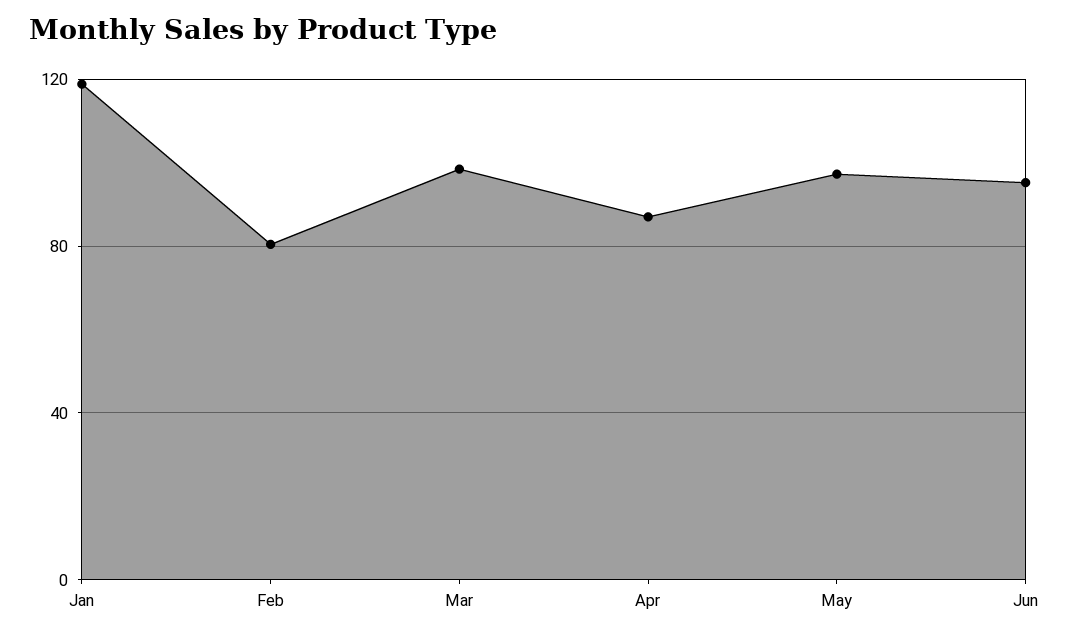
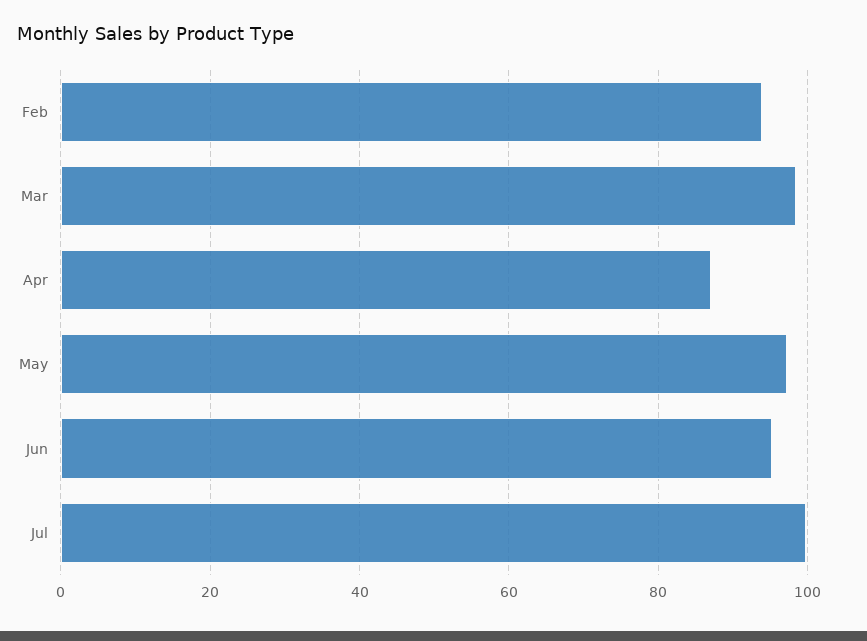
Jan: 120 -> none
Feb: 80 -> 94
Jul: none -> 100

